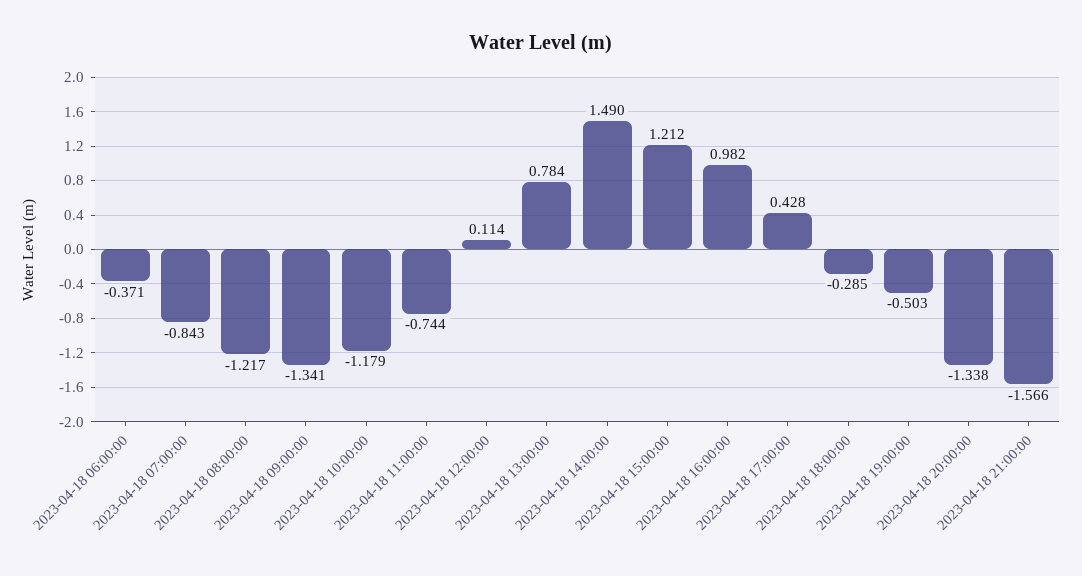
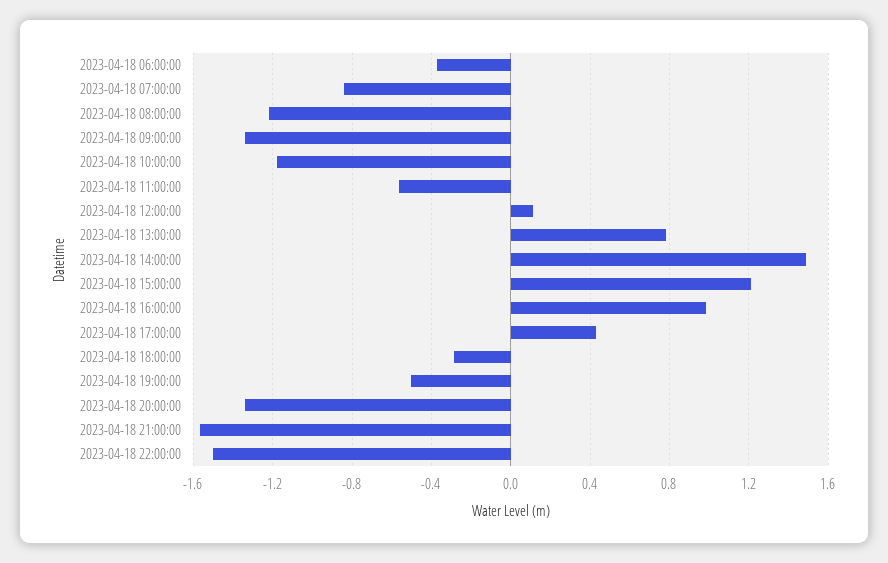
2023-04-18 11:00:00: -0.744 -> -0.55
2023-04-18 22:00:00: none -> -1.5

